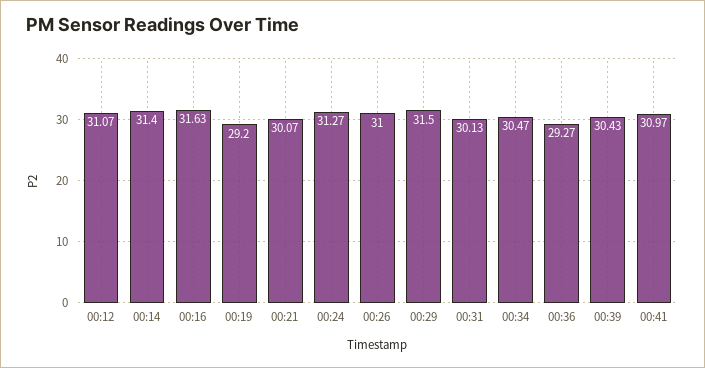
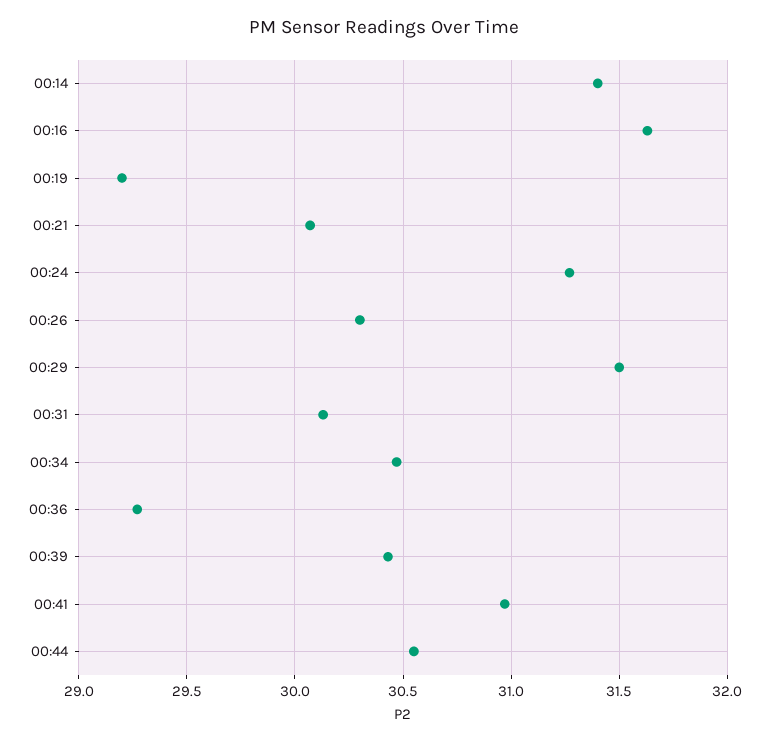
00:12: 31.07 -> none
00:26: 31 -> 30.3
00:44: none -> 30.55

